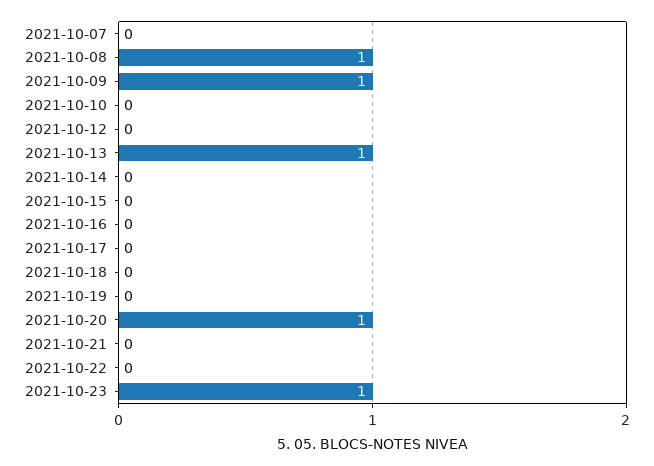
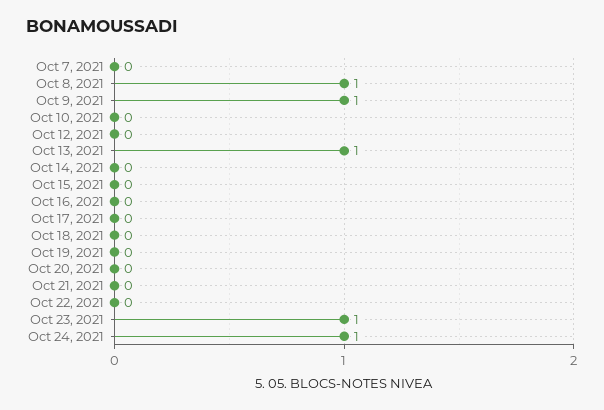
2021-10-20: 1 -> 0
Oct 24, 2021: none -> 1

